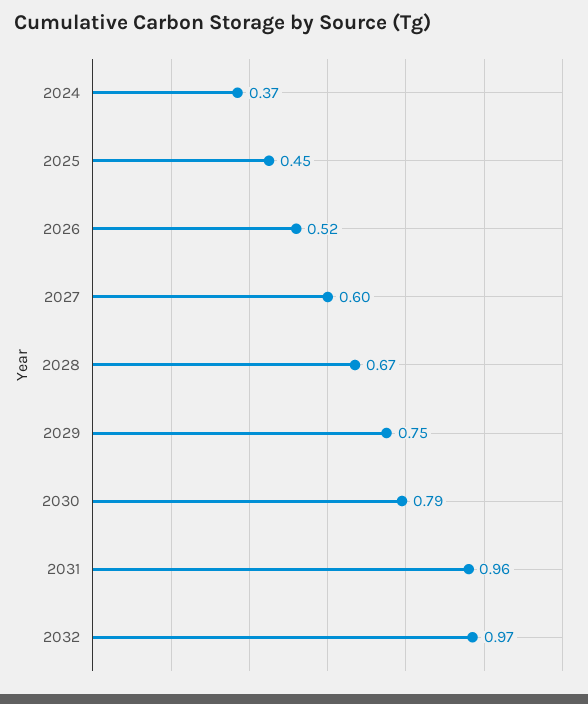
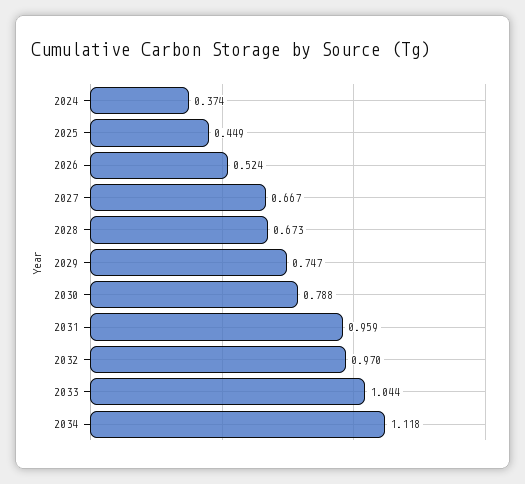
2027: 0.6 -> 0.667
2033: none -> 1.044
2034: none -> 1.118

